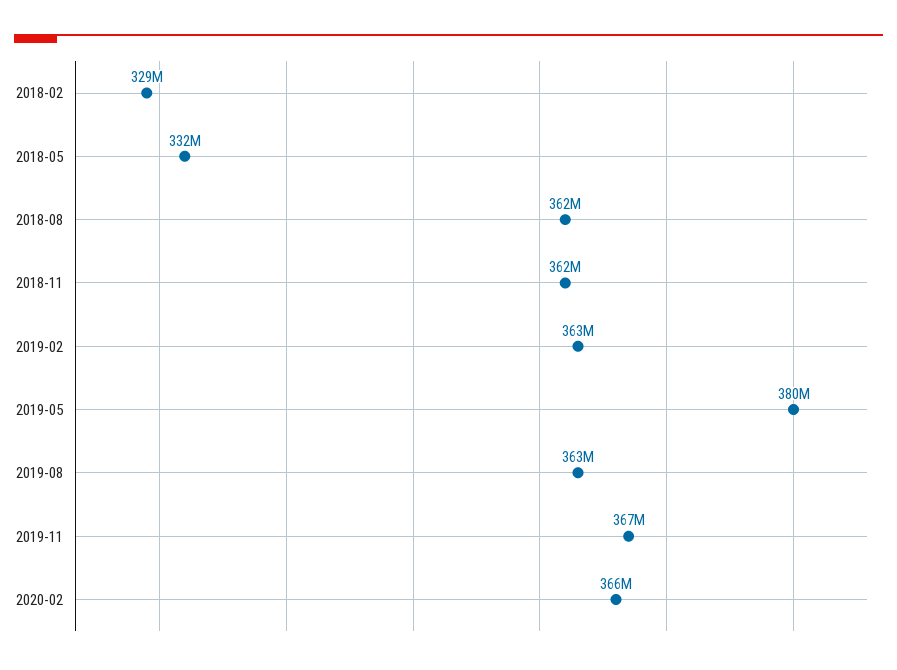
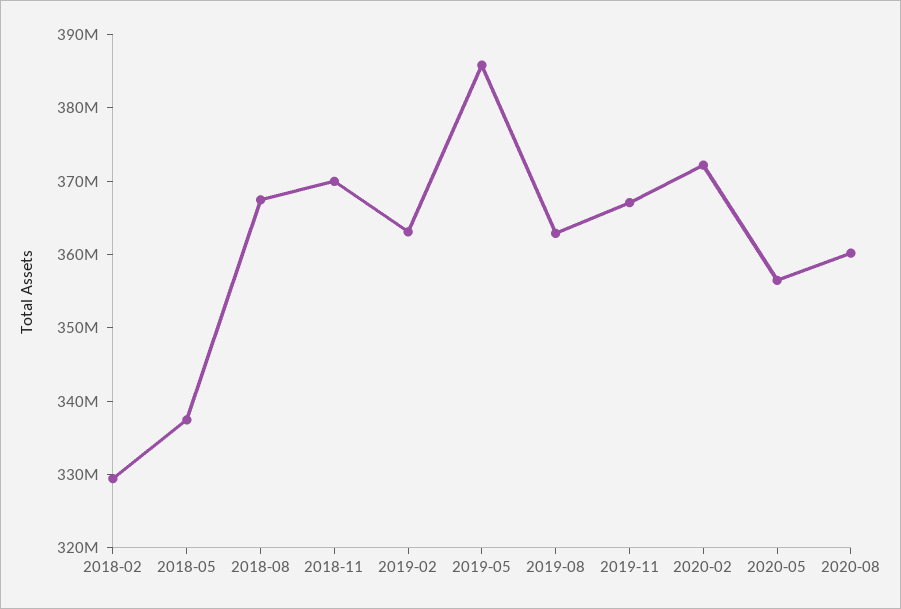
2018-05: 332000000 -> 338000000
2018-08: 362000000 -> 368000000
2018-11: 362000000 -> 370000000
2019-05: 380000000 -> 386000000
2020-02: 366000000 -> 372000000
2020-05: none -> 356000000
2020-08: none -> 360000000

